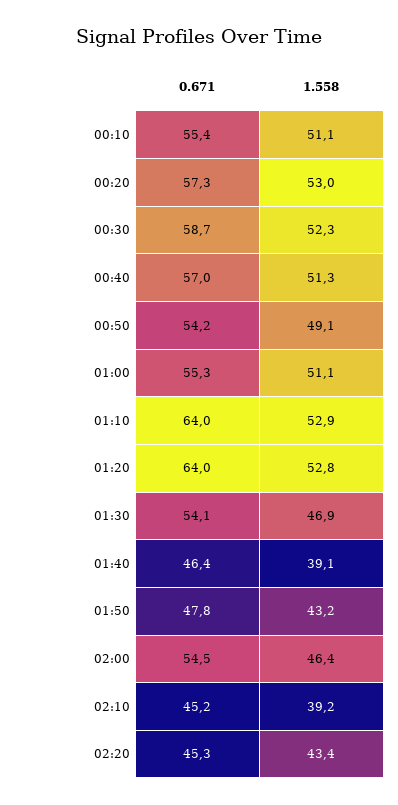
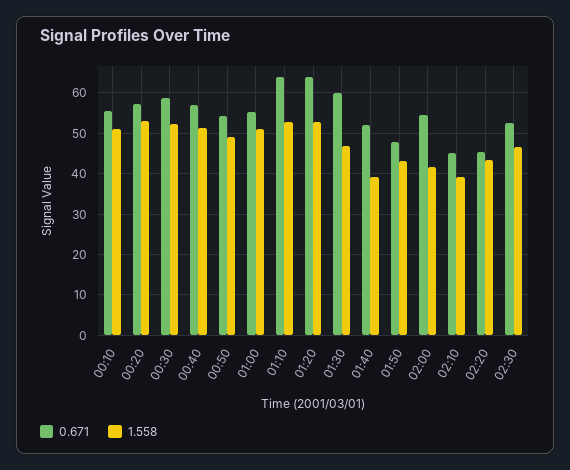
0.671, 01:30: 54.1 -> 60
0.671, 01:40: 46.4 -> 52
1.558, 02:00: 46.4 -> 42
0.671, 02:30: none -> 52
1.558, 02:30: none -> 46

